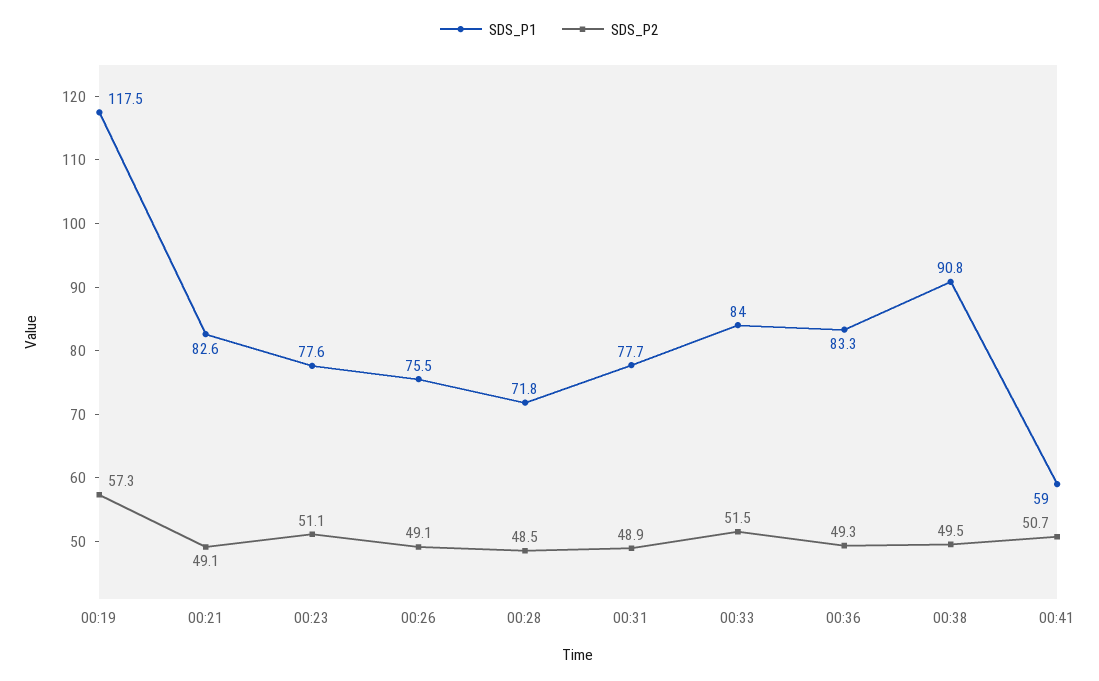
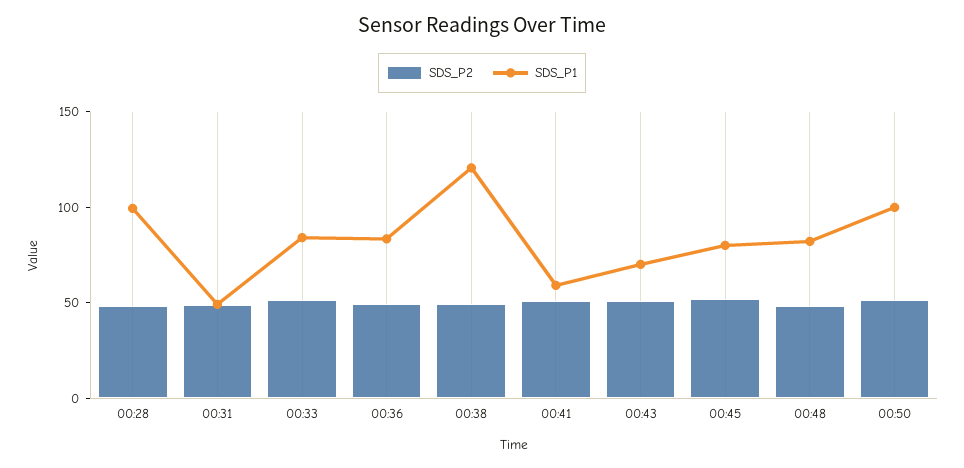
SDS_P1, 00:19: 117.5 -> none
SDS_P2, 00:19: 57.3 -> none
SDS_P1, 00:21: 82.6 -> none
SDS_P2, 00:21: 49.1 -> none
SDS_P1, 00:23: 77.6 -> none
SDS_P2, 00:23: 51.1 -> none
SDS_P1, 00:26: 75.5 -> none
SDS_P2, 00:26: 49.1 -> none
SDS_P1, 00:28: 71.8 -> 100
SDS_P1, 00:31: 77.7 -> 50
SDS_P1, 00:38: 90.8 -> 120
SDS_P2, 00:43: none -> 50
SDS_P1, 00:43: none -> 70
SDS_P2, 00:45: none -> 50
SDS_P1, 00:45: none -> 80
SDS_P2, 00:48: none -> 50
SDS_P1, 00:48: none -> 80
SDS_P2, 00:50: none -> 50
SDS_P1, 00:50: none -> 100

